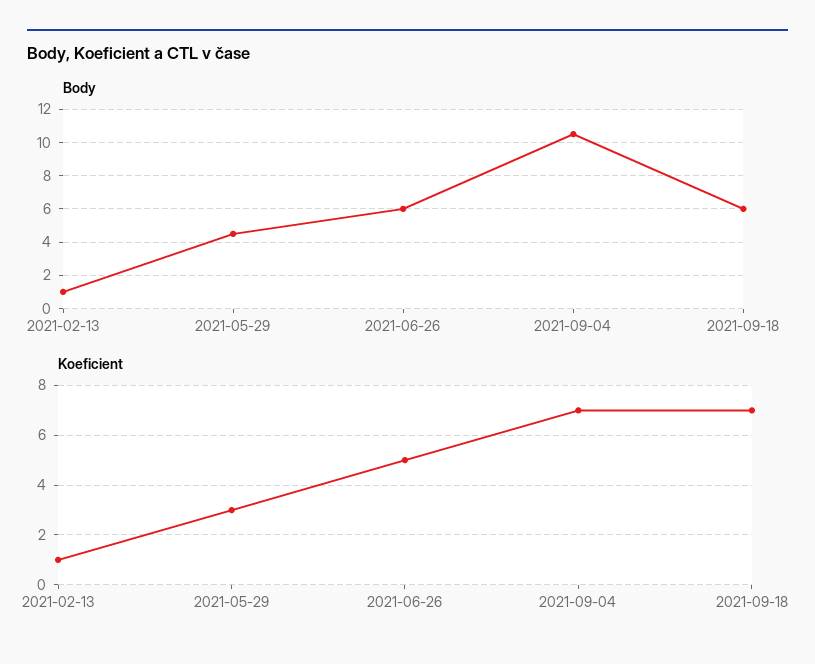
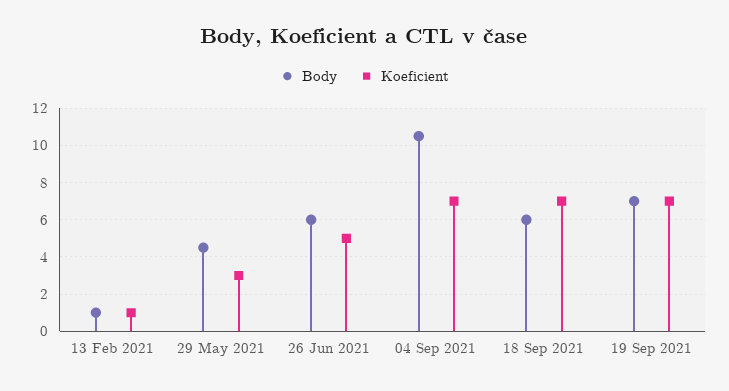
Body, 19 Sep 2021: none -> 7
Koeficient, 19 Sep 2021: none -> 7

